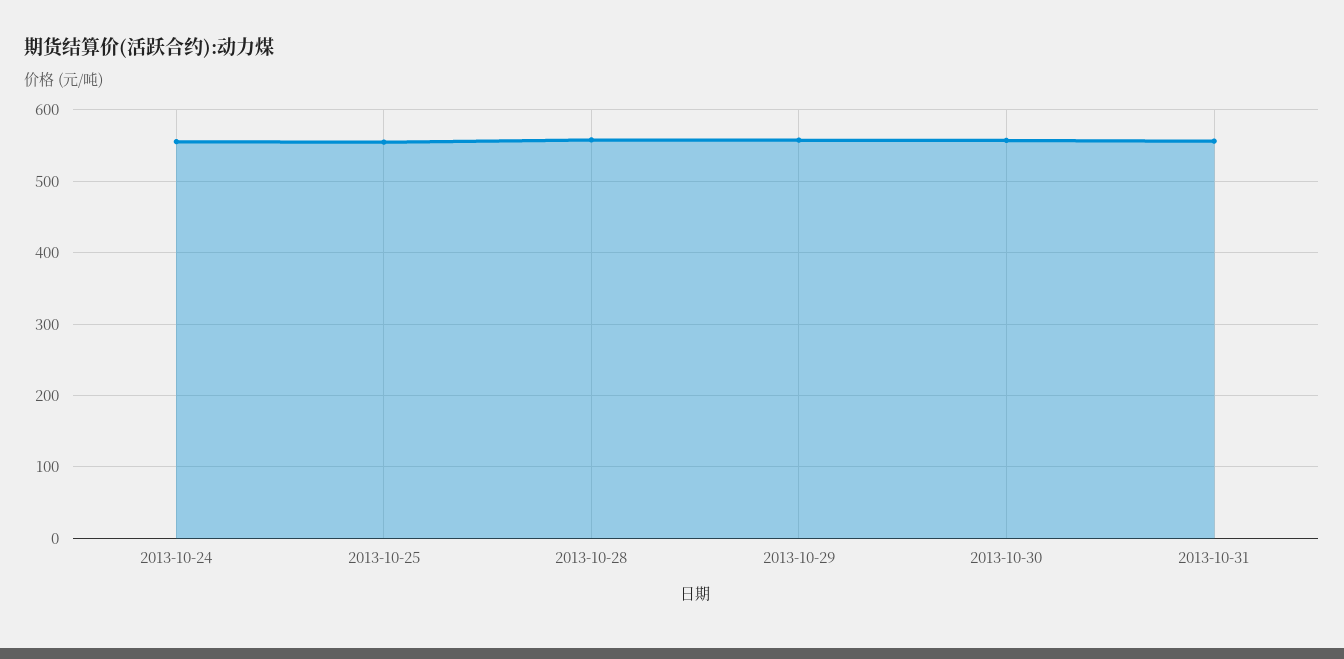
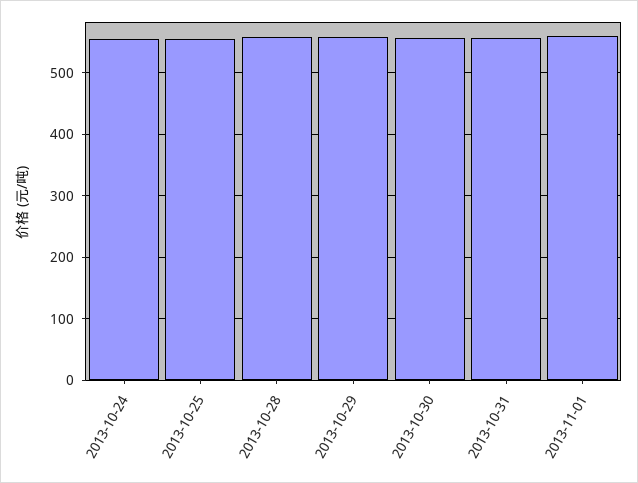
2013-11-01: none -> 560

